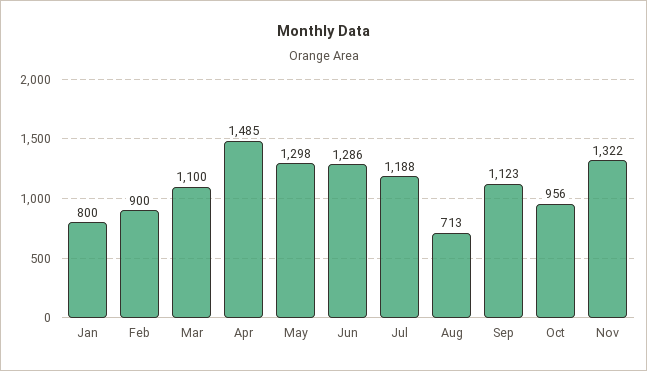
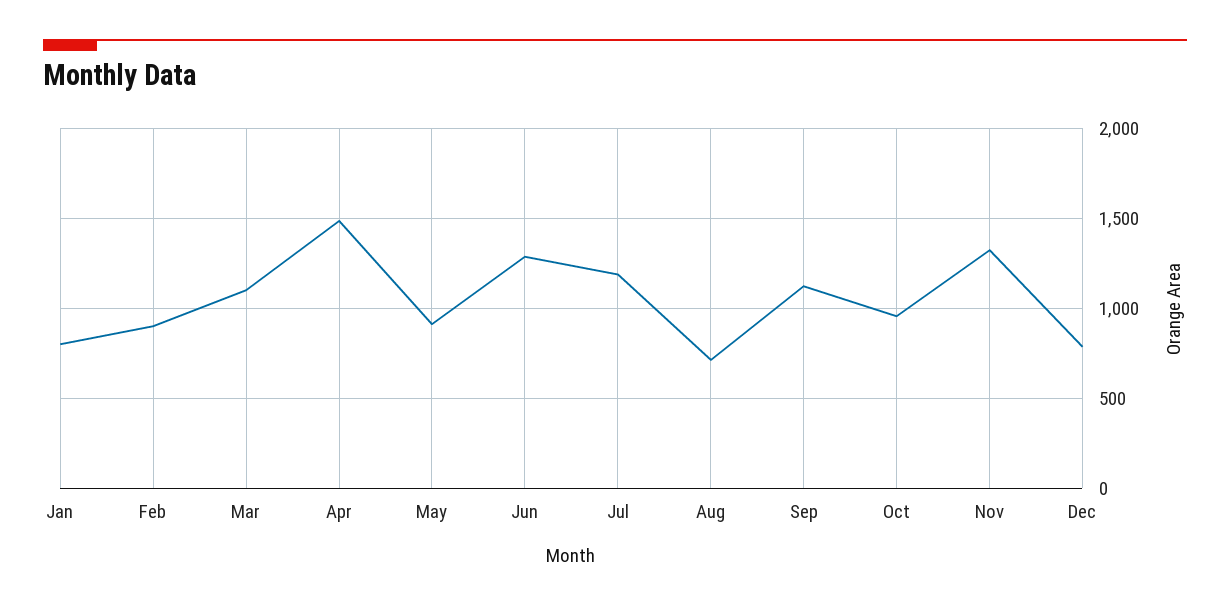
May: 1298 -> 900
Dec: none -> 800

